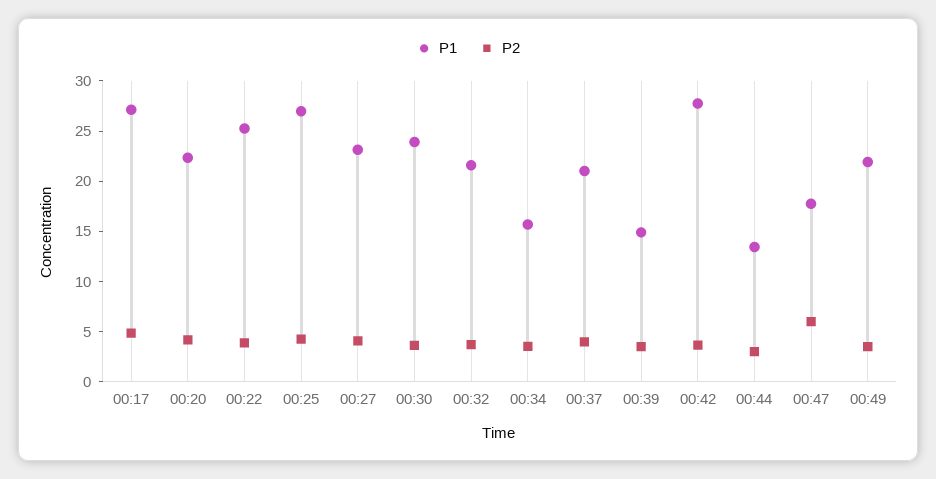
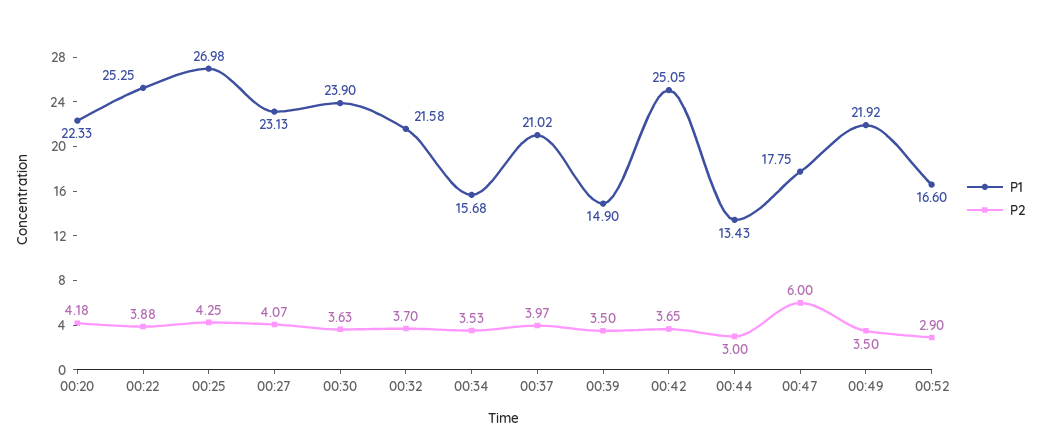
P1, 00:17: 27 -> none
P2, 00:17: 5 -> none
P1, 00:42: 28 -> 25.05
P1, 00:52: none -> 16.6
P2, 00:52: none -> 2.9

